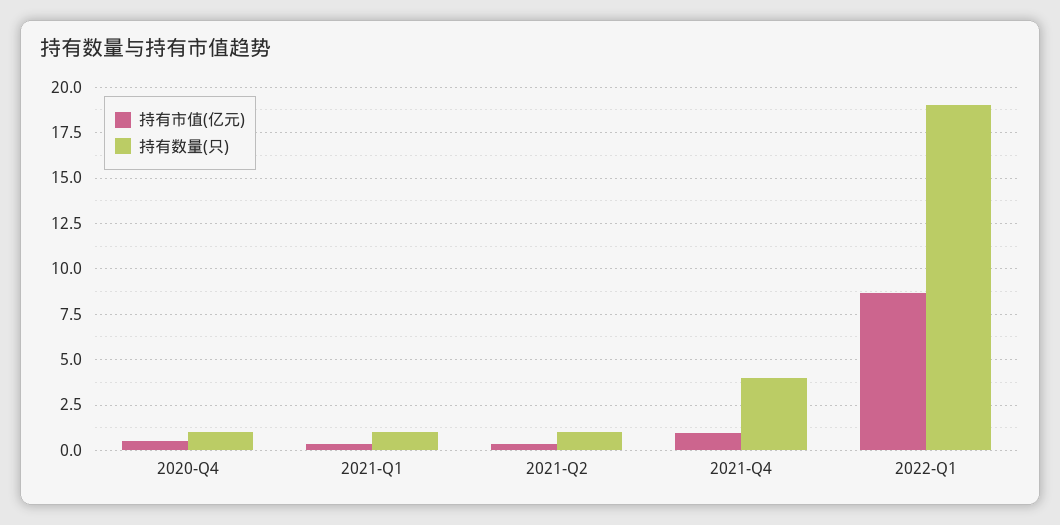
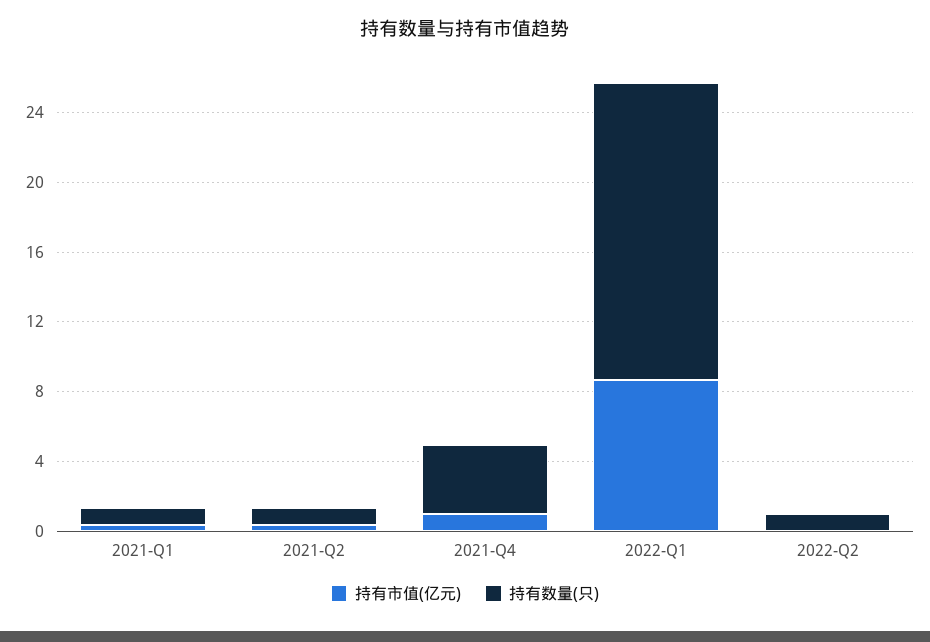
持有市值(亿元), 2020-Q4: 0.5 -> none
持有数量(只), 2020-Q4: 1 -> none
持有数量(只), 2022-Q1: 19 -> 17
持有市值(亿元), 2022-Q2: none -> 0
持有数量(只), 2022-Q2: none -> 1

